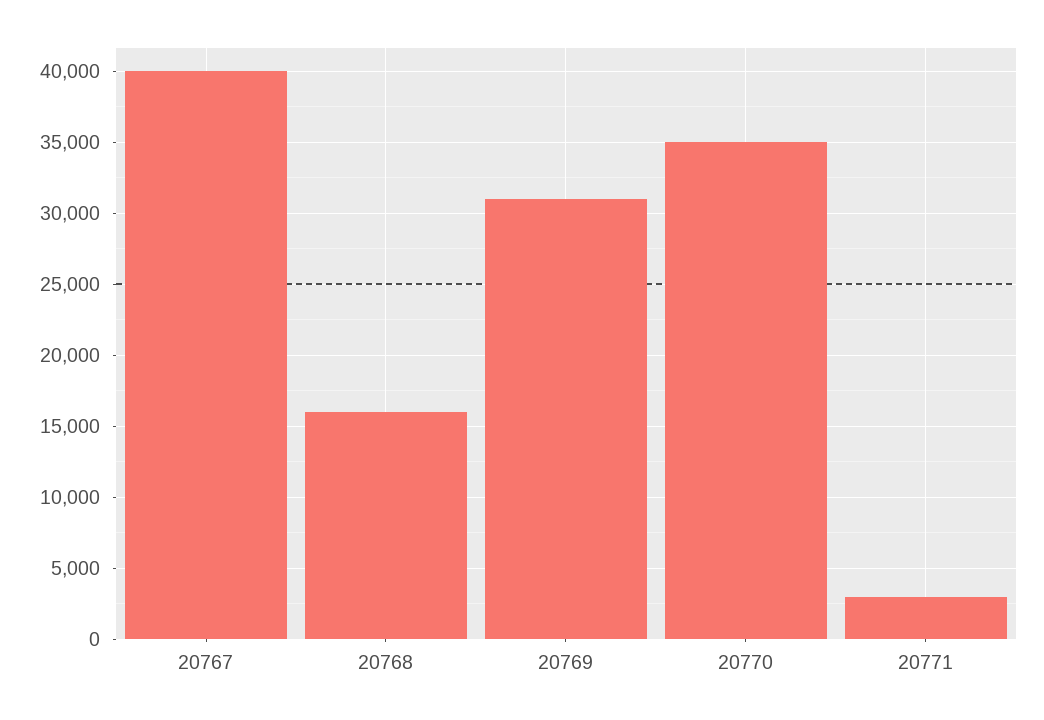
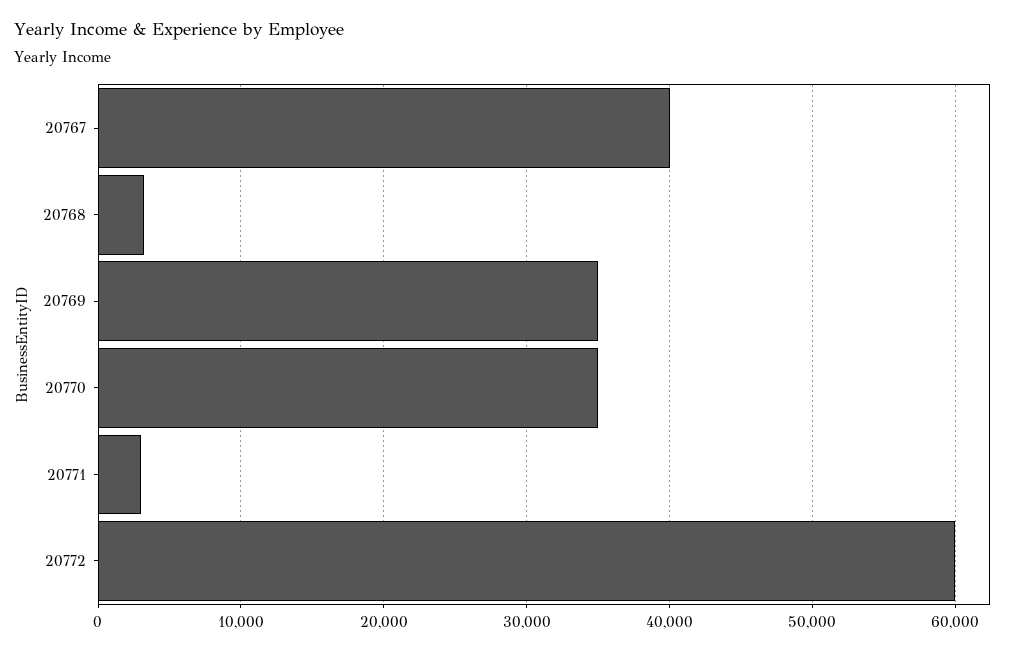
20768: 16000 -> 3000
20769: 31000 -> 35000
20772: none -> 60000

